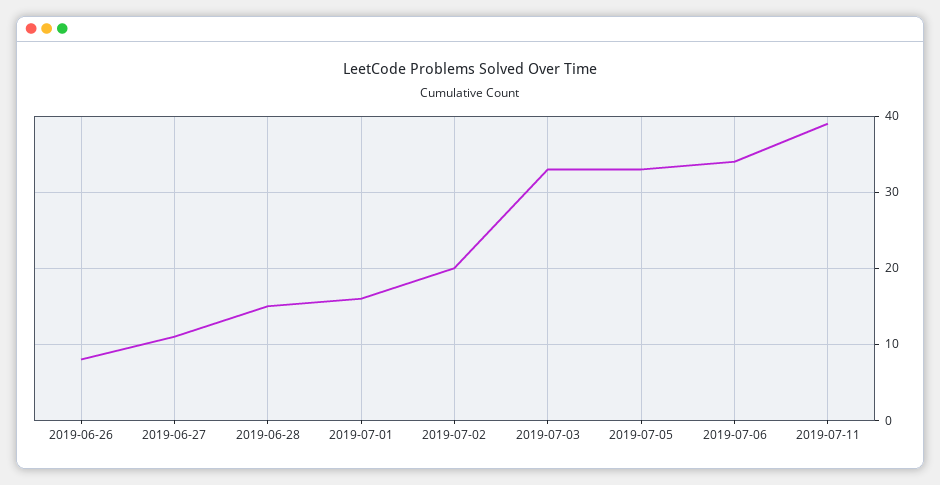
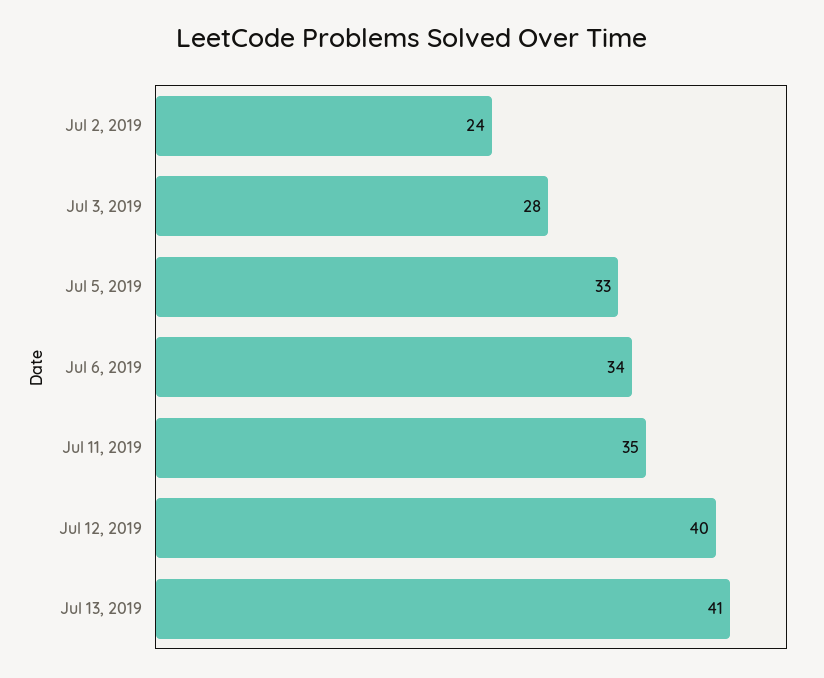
2019-06-26: 8 -> none
2019-06-27: 11 -> none
2019-06-28: 15 -> none
2019-07-01: 16 -> none
2019-07-02: 20 -> 24
2019-07-03: 33 -> 28
2019-07-11: 39 -> 35
Jul 12, 2019: none -> 40
Jul 13, 2019: none -> 41

